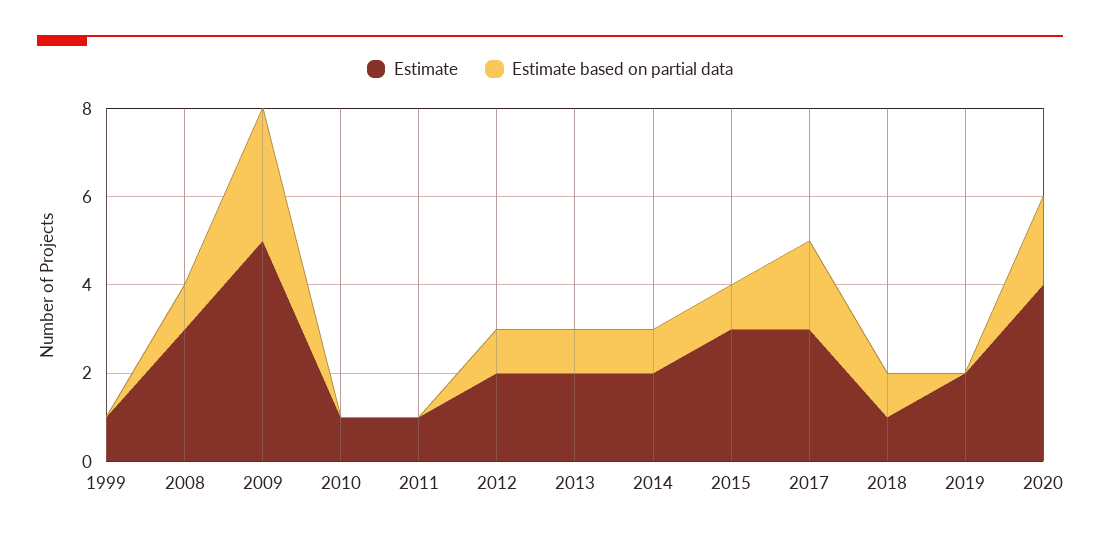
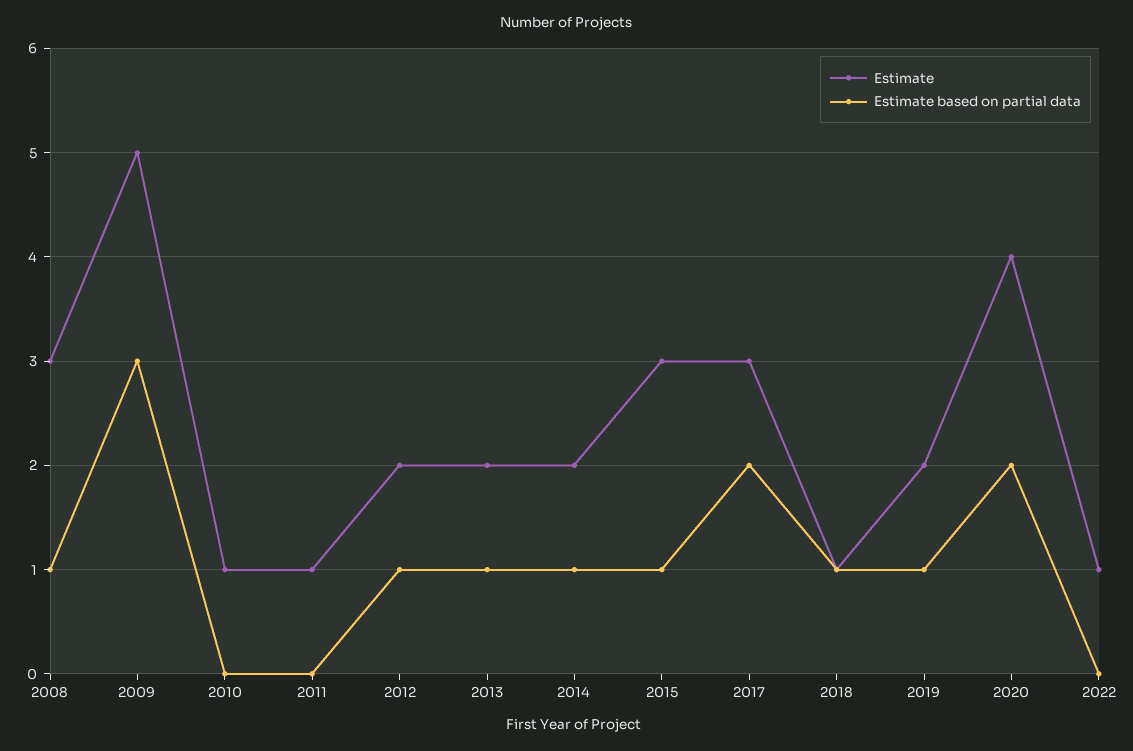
Estimate, 1999: 1 -> none
Estimate based on partial data, 1999: 0 -> none
Estimate based on partial data, 2019: 0 -> 1
Estimate, 2022: none -> 1
Estimate based on partial data, 2022: none -> 0

